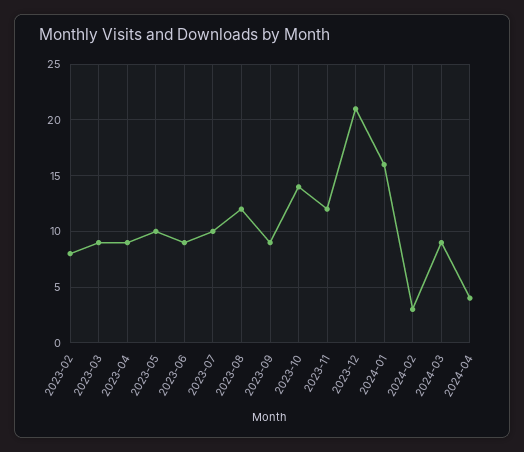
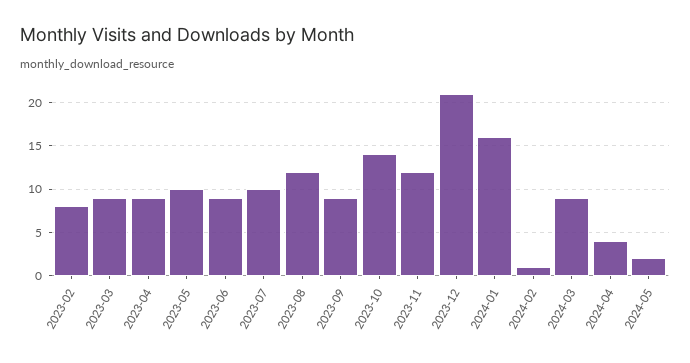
2024-02: 3 -> 1
2024-05: none -> 2

